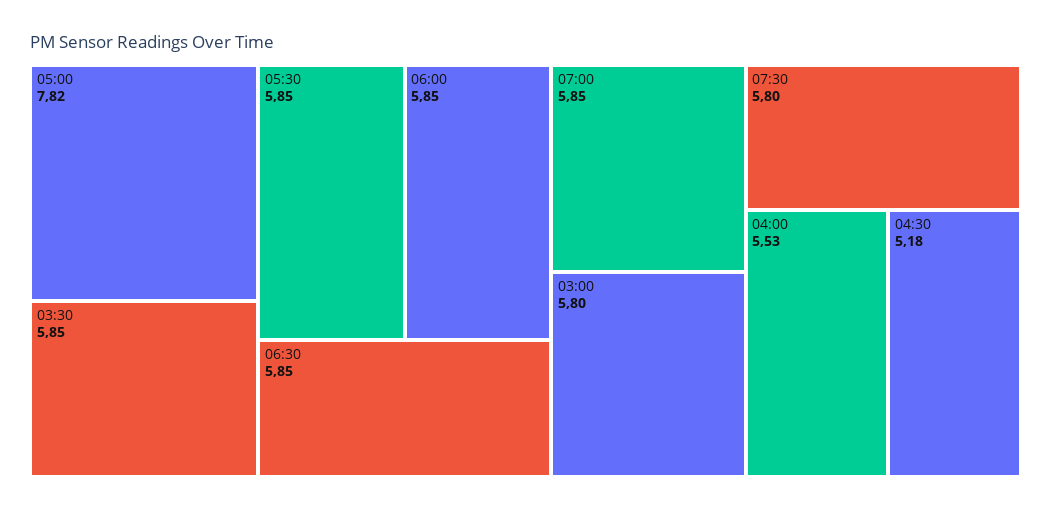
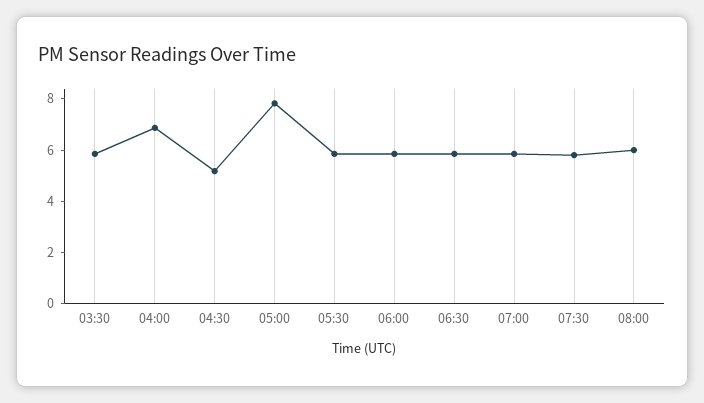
03:00: 5.8 -> none
04:00: 5.53 -> 7
08:00: none -> 6

